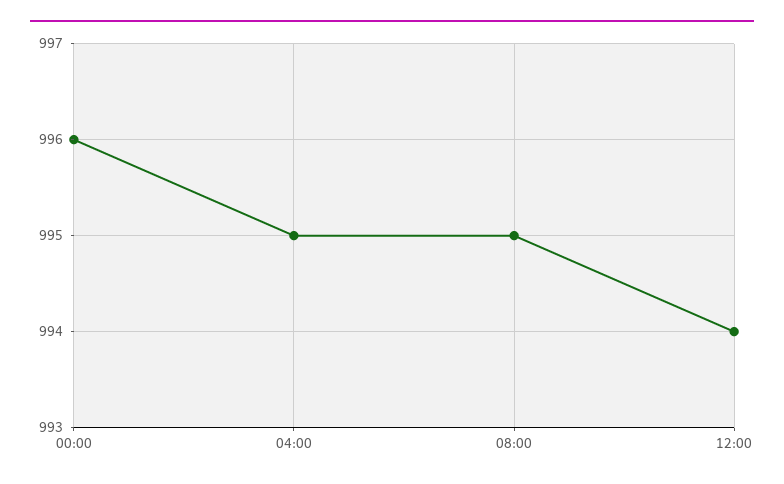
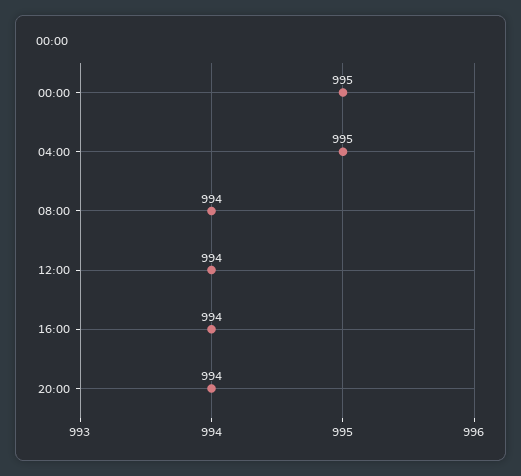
00:00: 996 -> 995
08:00: 995 -> 994
16:00: none -> 994
20:00: none -> 994

